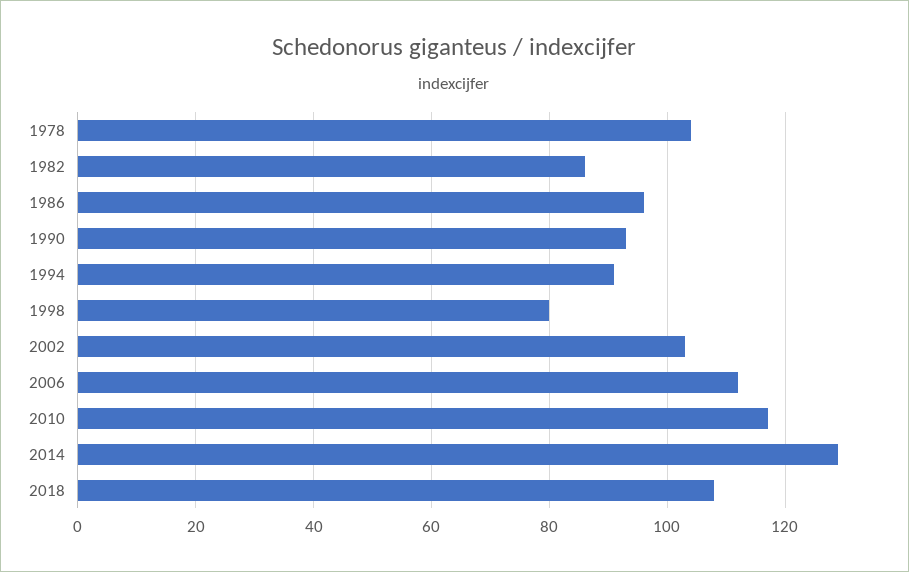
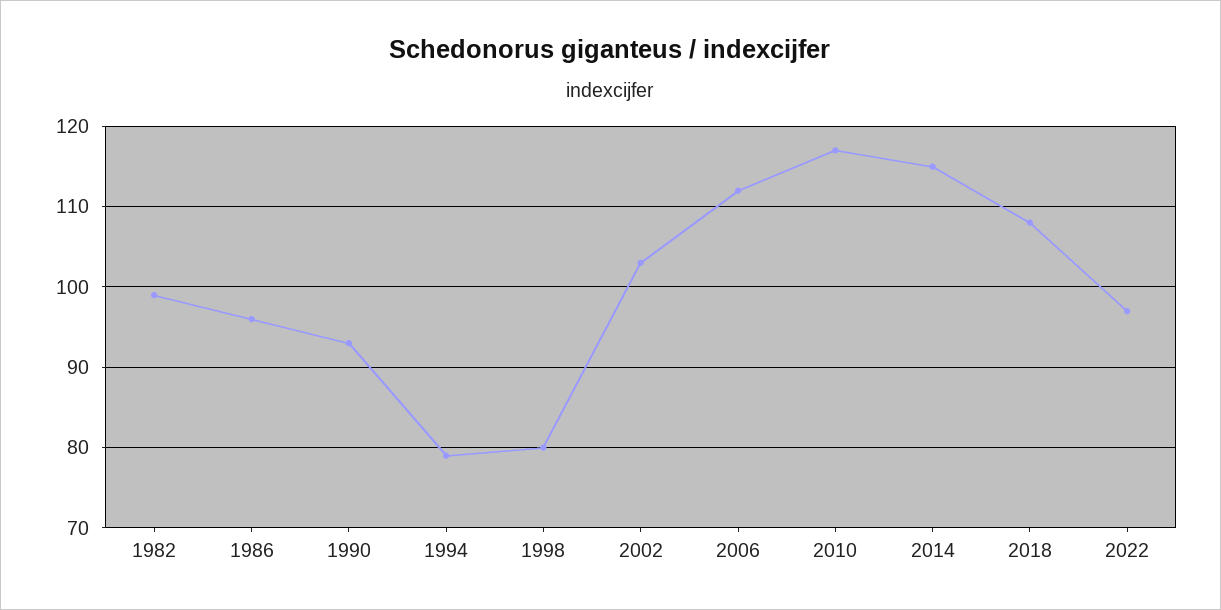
1978: 105 -> none
1982: 85 -> 99
1994: 90 -> 79
2014: 130 -> 115
2022: none -> 97

